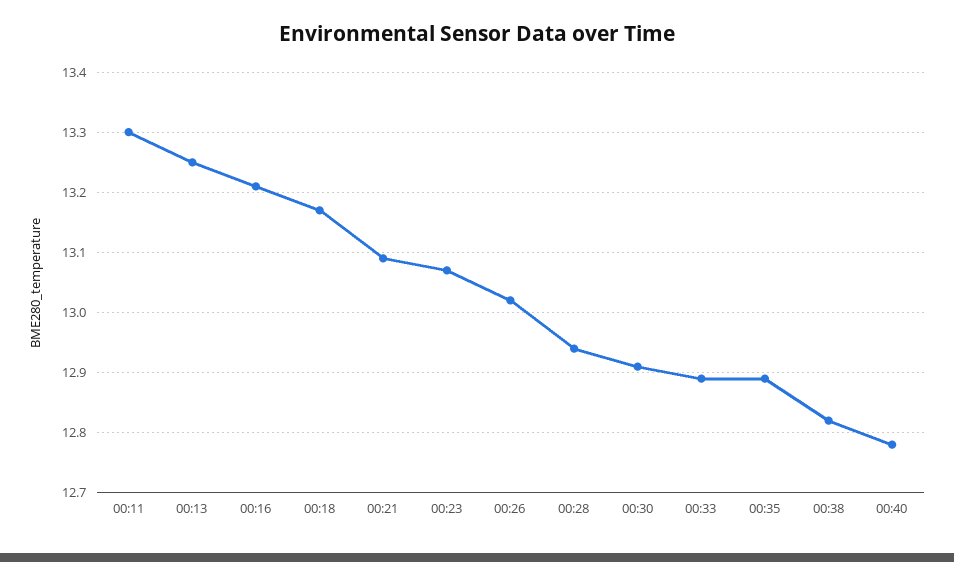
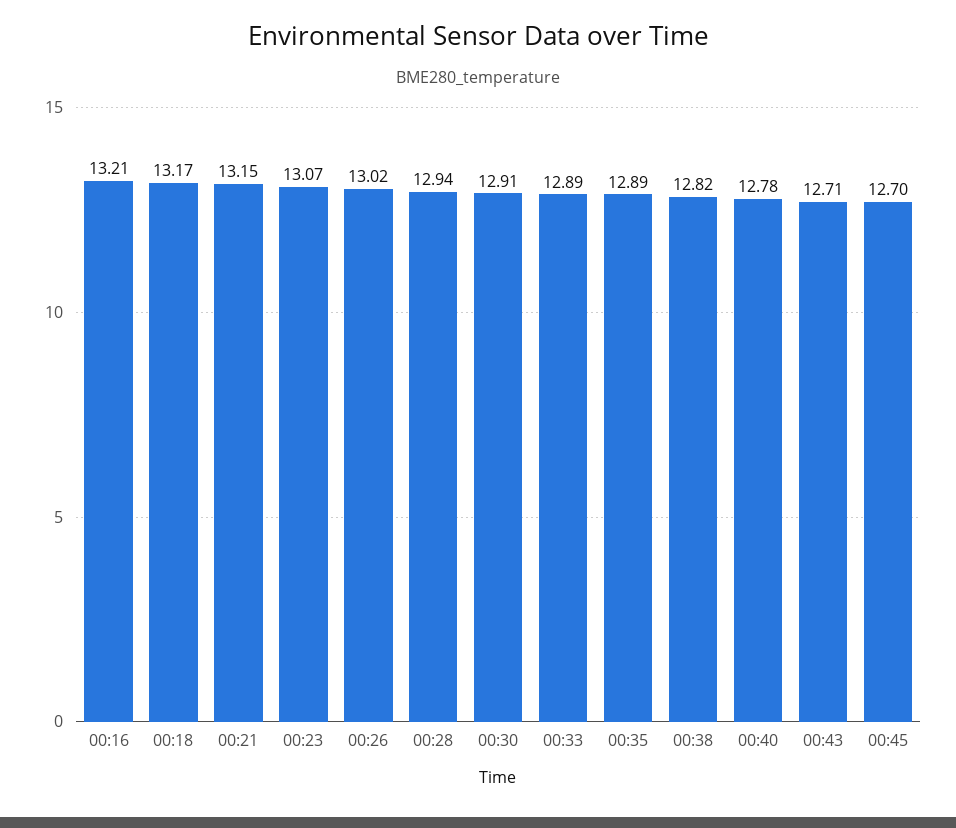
00:11: 13.3 -> none
00:13: 13.25 -> none
00:21: 13.09 -> 13.15
00:43: none -> 12.71
00:45: none -> 12.7

